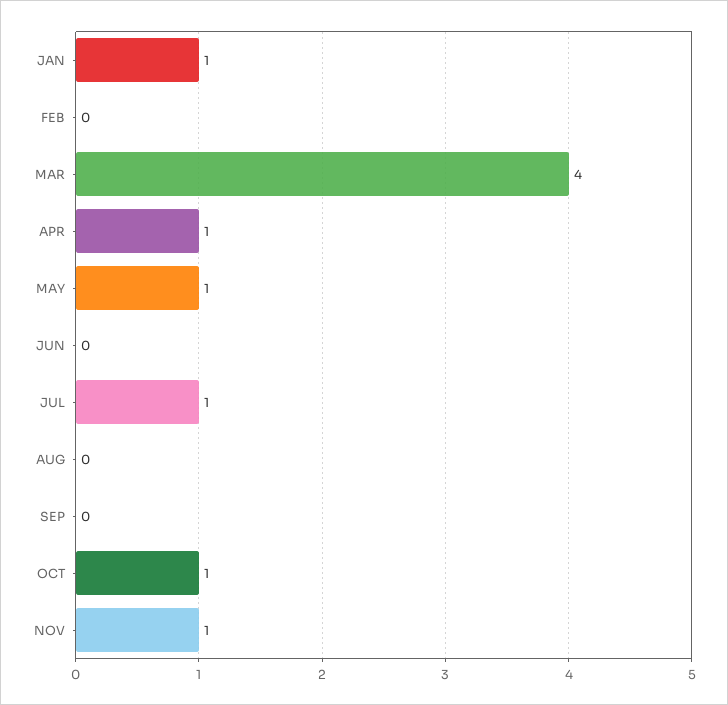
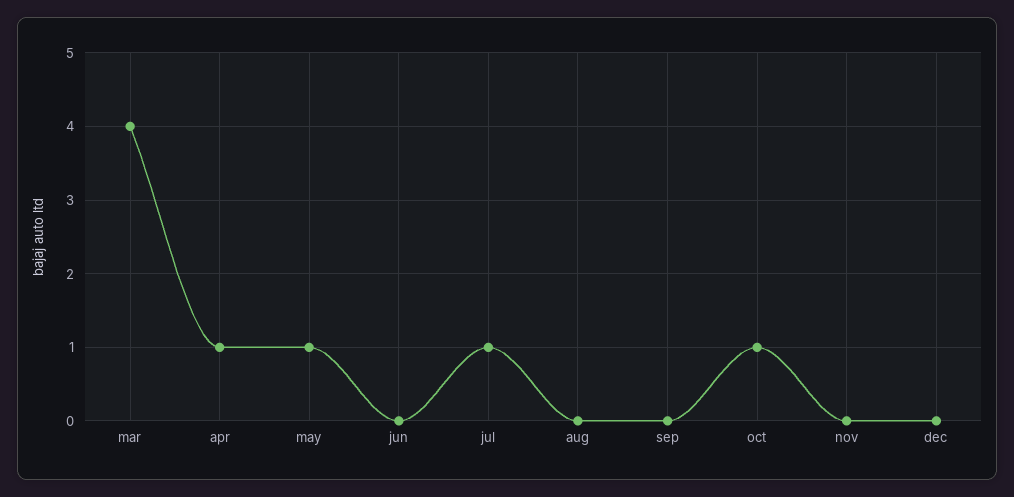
JAN: 1 -> none
FEB: 0 -> none
NOV: 1 -> 0
dec: none -> 0

